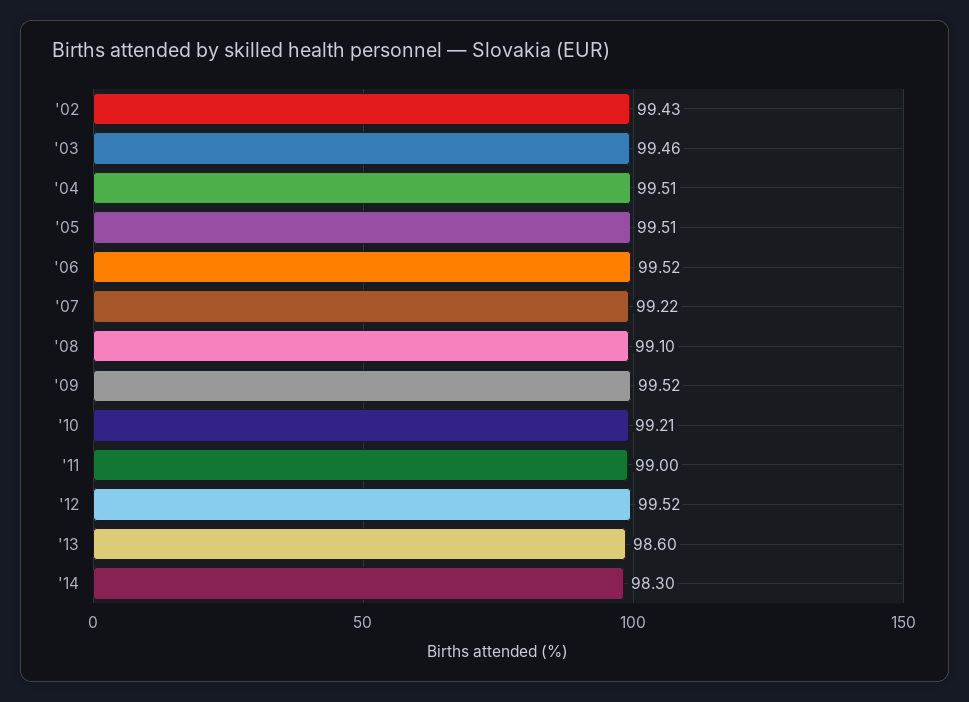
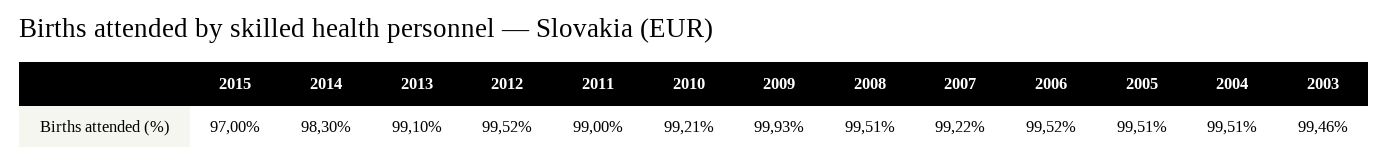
'02: 99.43 -> none
'08: 99.1 -> 99.51
'09: 99.52 -> 99.93
'13: 98.6 -> 99.1
2015: none -> 97

